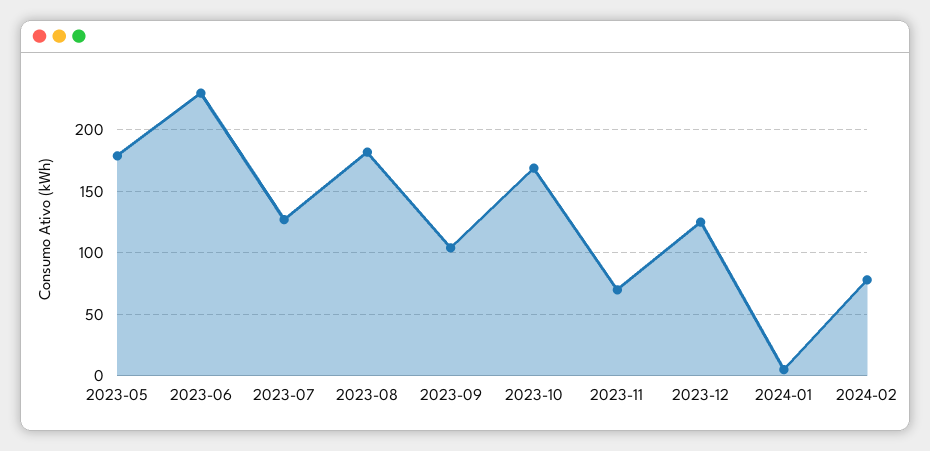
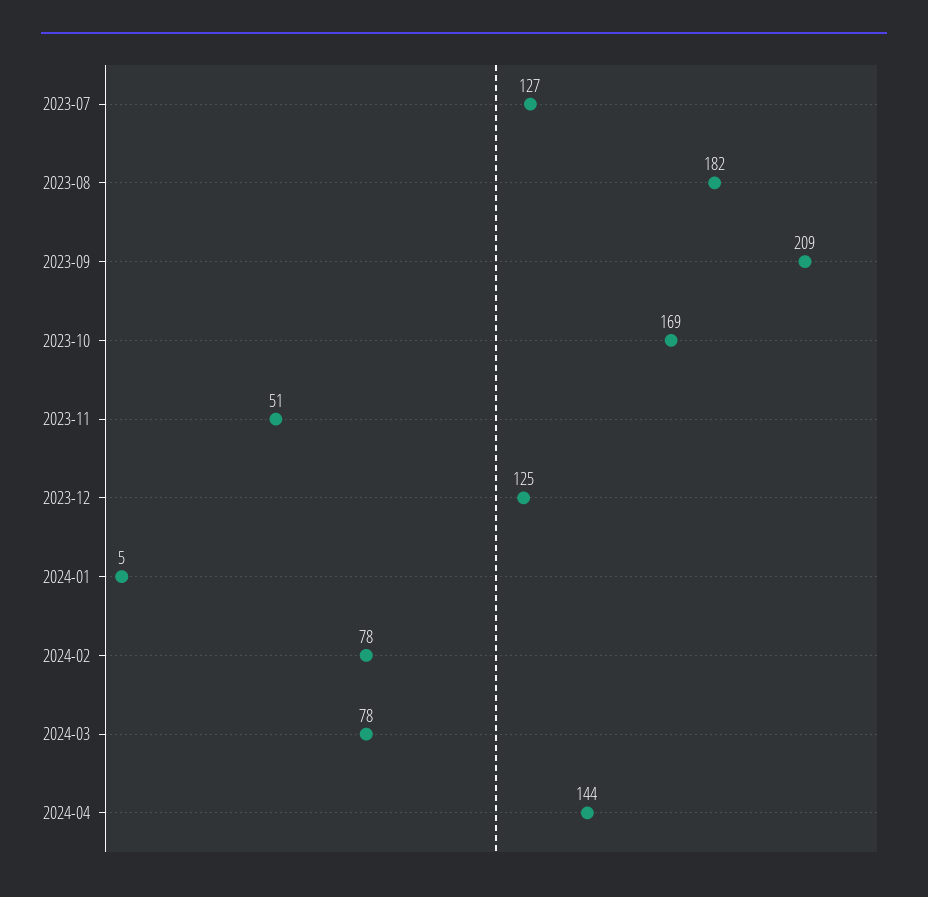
2023-05: 180 -> none
2023-06: 230 -> none
2023-09: 105 -> 209
2023-11: 70 -> 51
2024-03: none -> 78
2024-04: none -> 144

